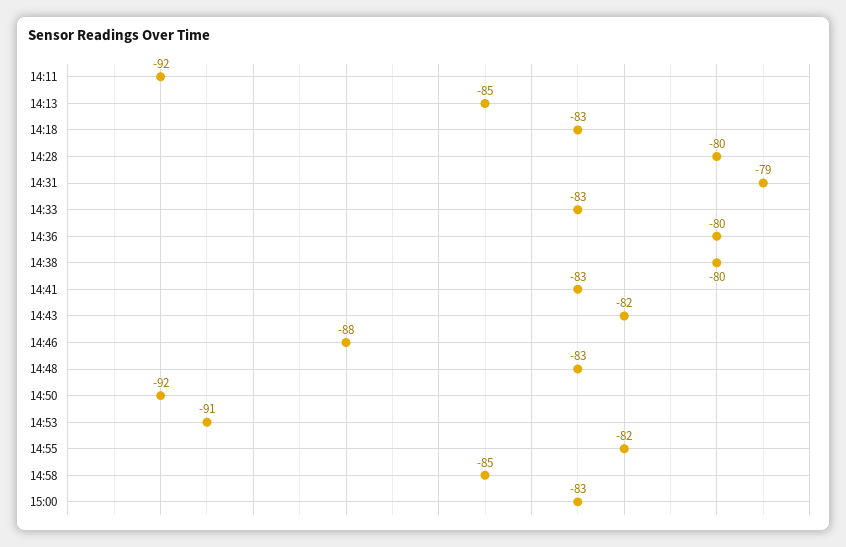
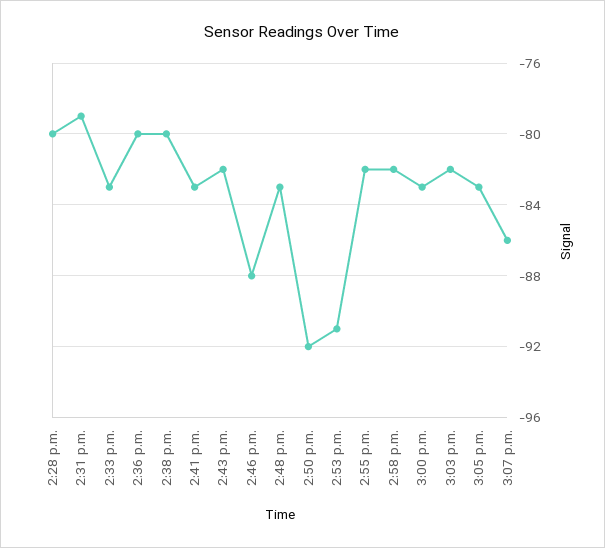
14:11: -92 -> none
14:13: -85 -> none
14:18: -83 -> none
14:58: -85 -> -82
3:03 p.m.: none -> -82
3:05 p.m.: none -> -83
3:07 p.m.: none -> -86

